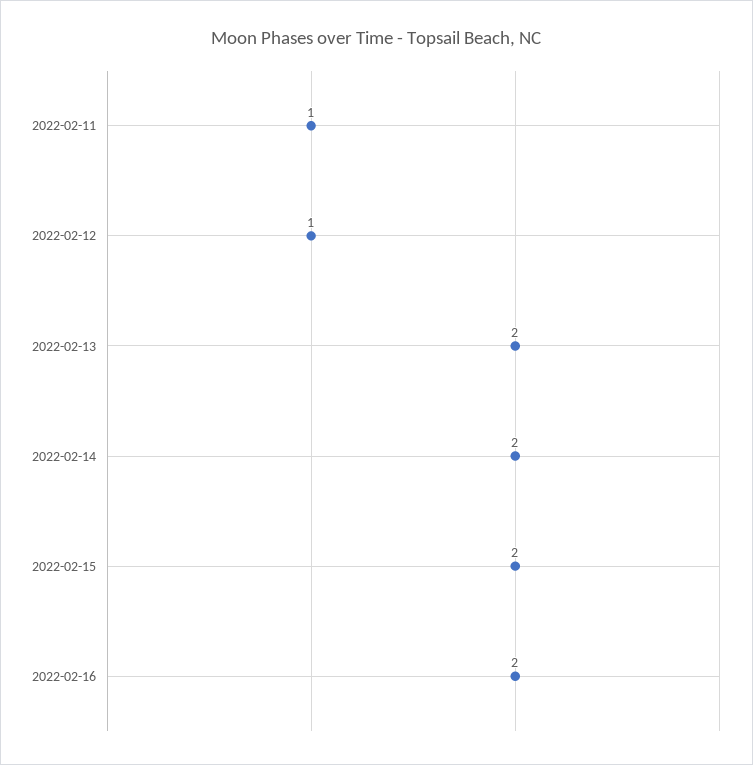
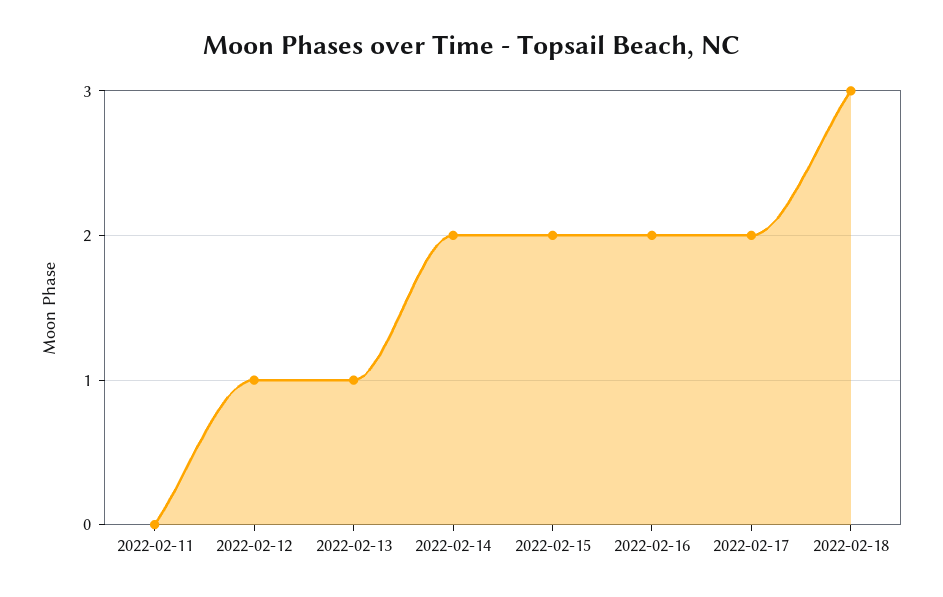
2022-02-11: 1 -> 0
2022-02-13: 2 -> 1
2022-02-17: none -> 2
2022-02-18: none -> 3

